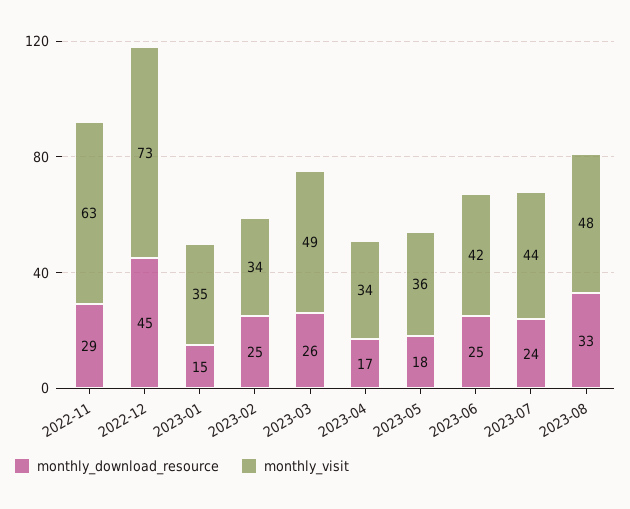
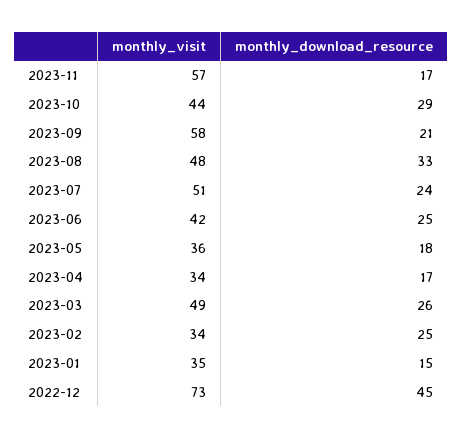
monthly_download_resource, 2022-11: 29 -> none
monthly_visit, 2022-11: 63 -> none
monthly_visit, 2023-07: 44 -> 51
monthly_visit, 2023-11: none -> 57
monthly_download_resource, 2023-11: none -> 17
monthly_visit, 2023-10: none -> 44
monthly_download_resource, 2023-10: none -> 29
monthly_visit, 2023-09: none -> 58
monthly_download_resource, 2023-09: none -> 21

